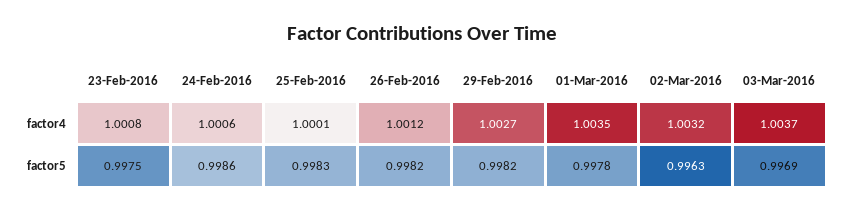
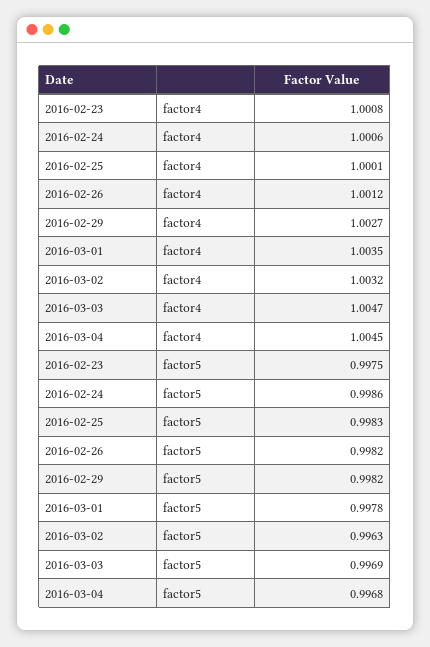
03-Mar-2016, factor4: 1.0037 -> 1.0047
2016-03-04, factor4: none -> 1.0045
2016-03-04, factor5: none -> 0.9968

